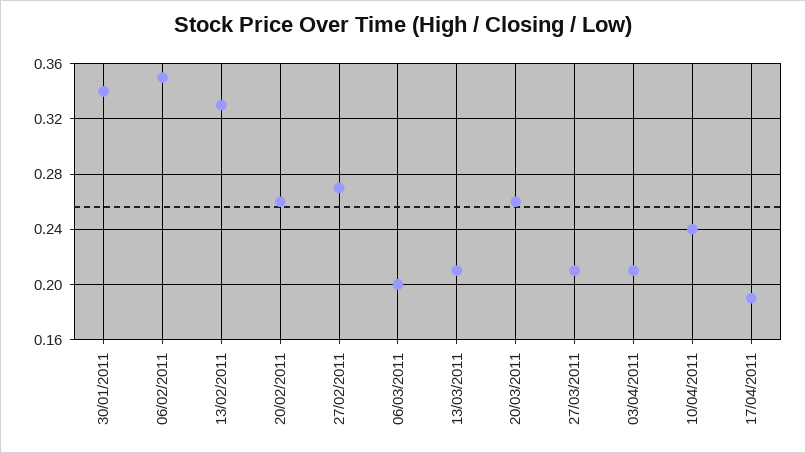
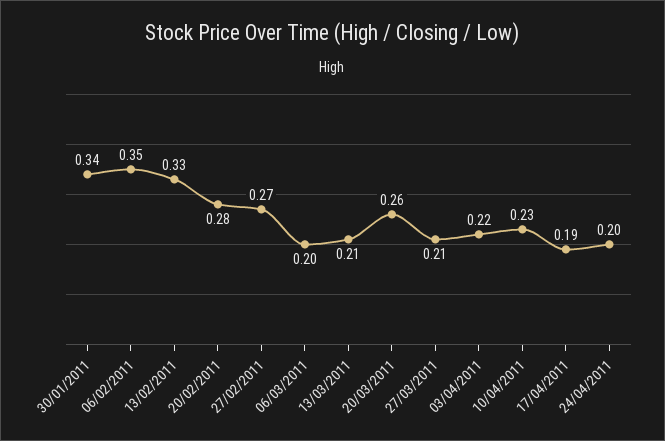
20/02/2011: 0.26 -> 0.28
03/04/2011: 0.21 -> 0.22
10/04/2011: 0.24 -> 0.23
24/04/2011: none -> 0.2

